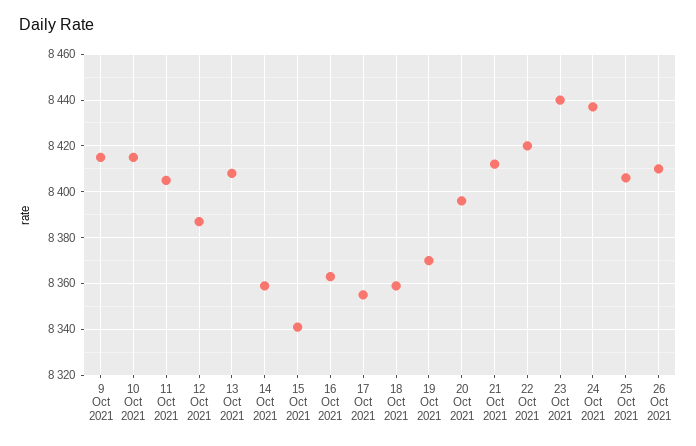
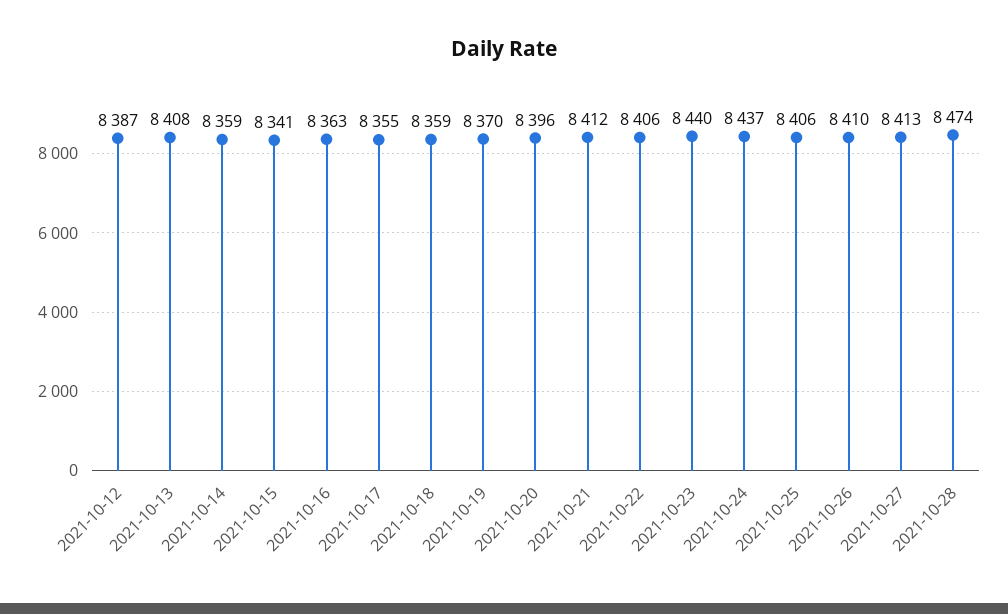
9 Oct 2021: 8415 -> none
10 Oct 2021: 8415 -> none
11 Oct 2021: 8405 -> none
22 Oct 2021: 8420 -> 8406
2021-10-27: none -> 8413
2021-10-28: none -> 8474

